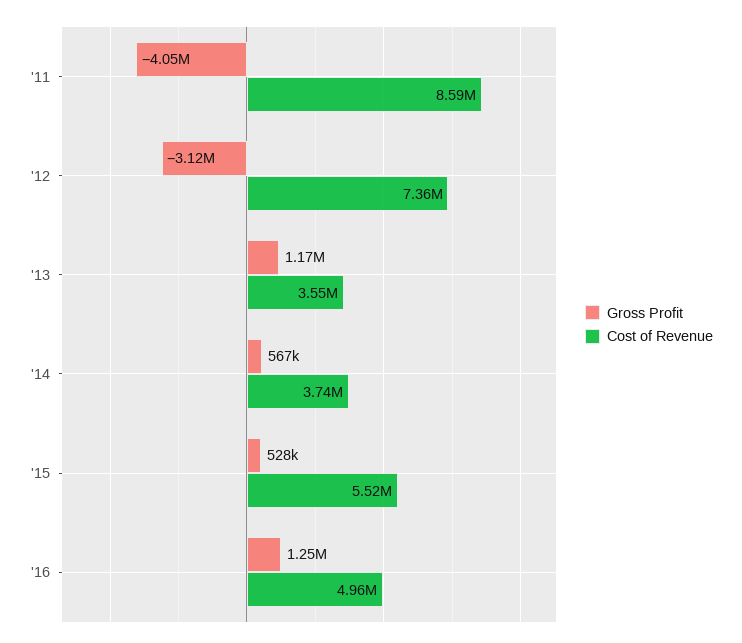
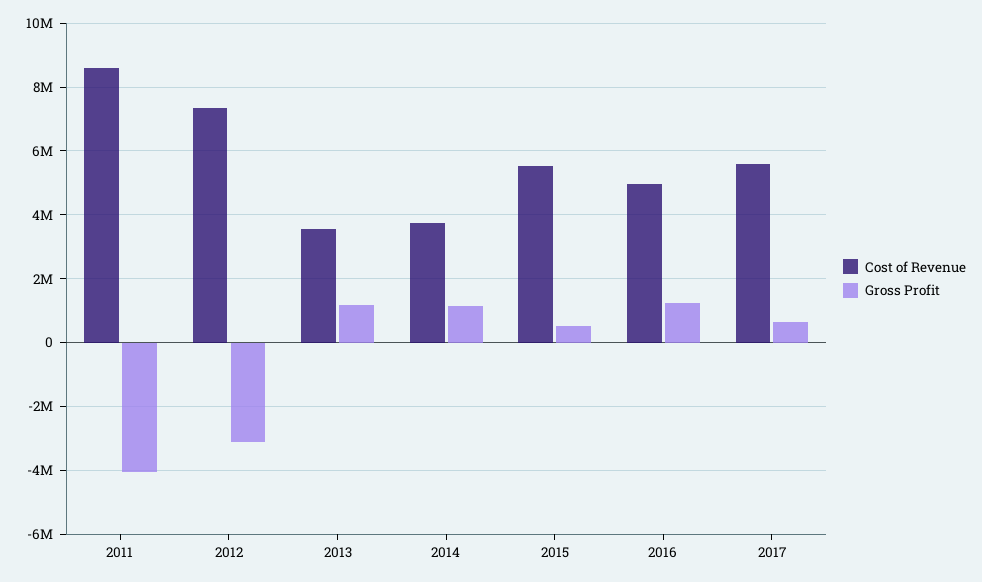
Gross Profit, '14: 567000 -> 1200000
Cost of Revenue, 2017: none -> 5600000
Gross Profit, 2017: none -> 600000

